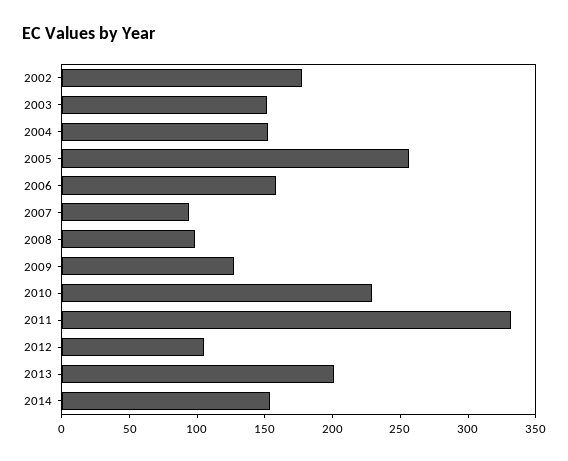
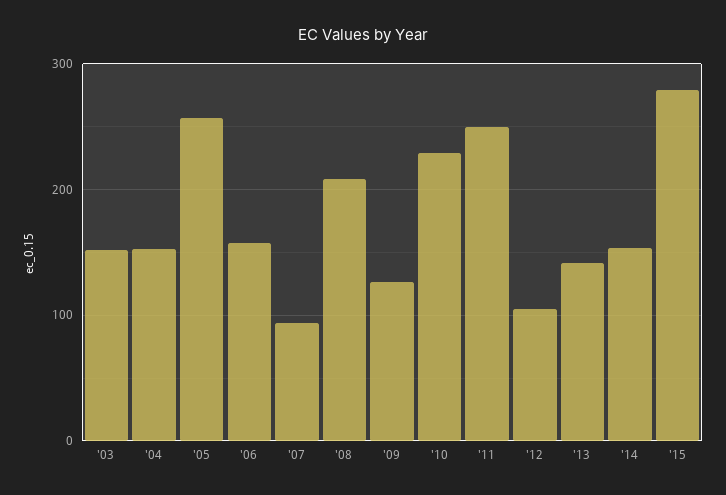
2002: 180 -> none
2008: 100 -> 210
2011: 330 -> 250
2013: 200 -> 140
'15: none -> 280

